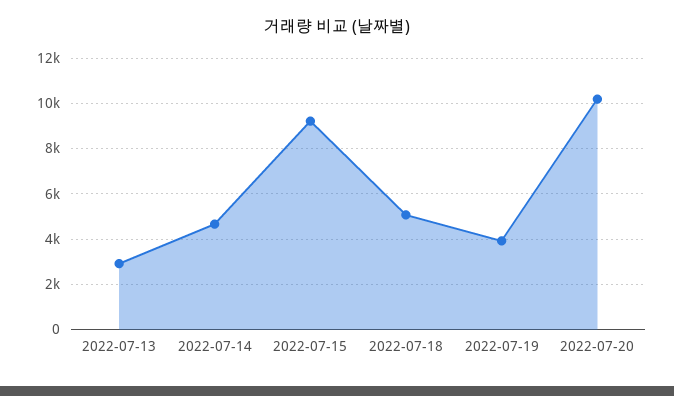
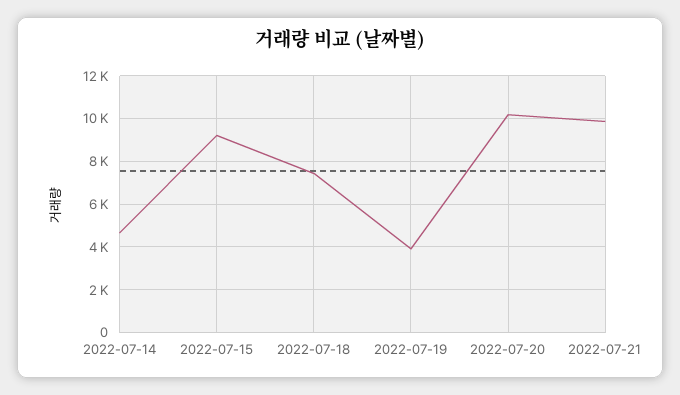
2022-07-13: 3000 -> none
2022-07-18: 5000 -> 7500
2022-07-21: none -> 10000

